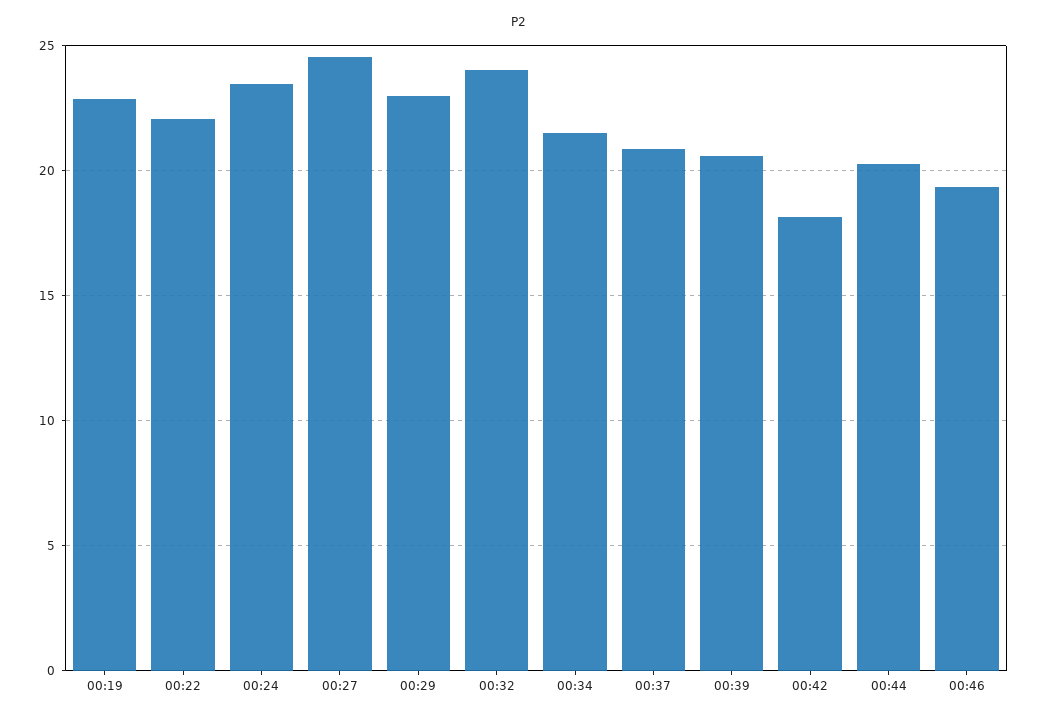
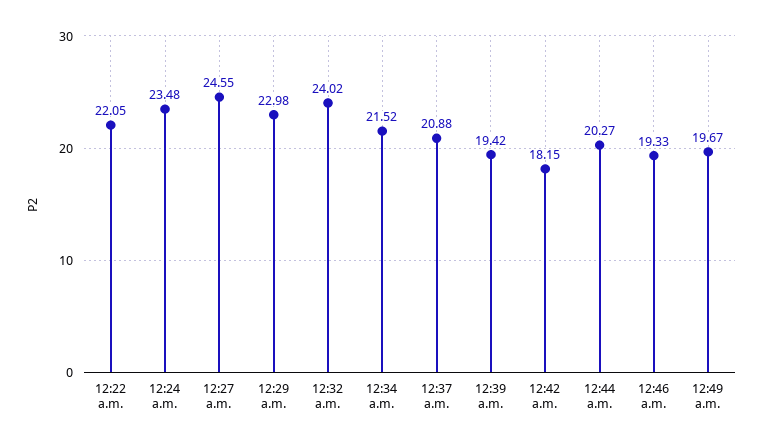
00:19: 23 -> none
00:39: 20.5 -> 19.42
12:49 a.m.: none -> 19.67

